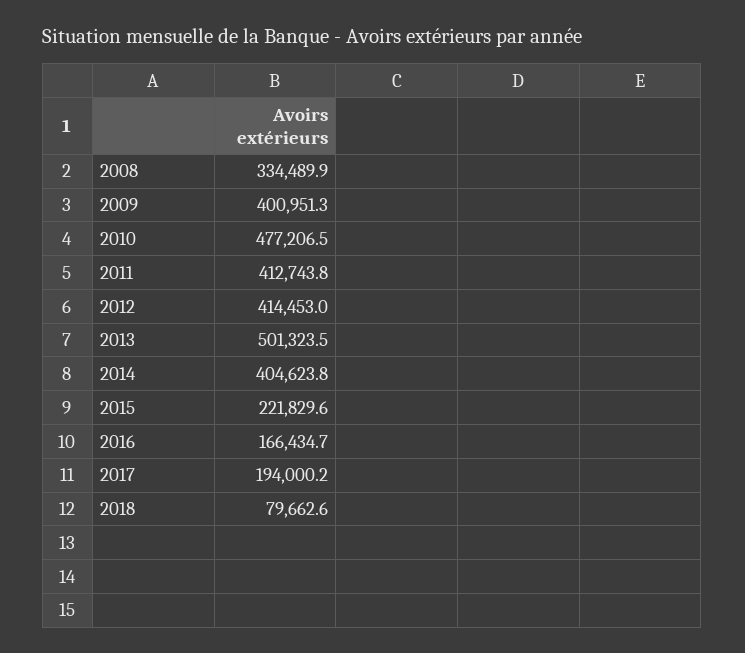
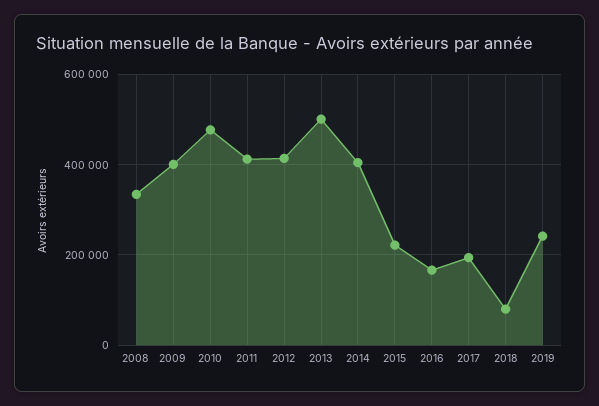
2019: none -> 240000

